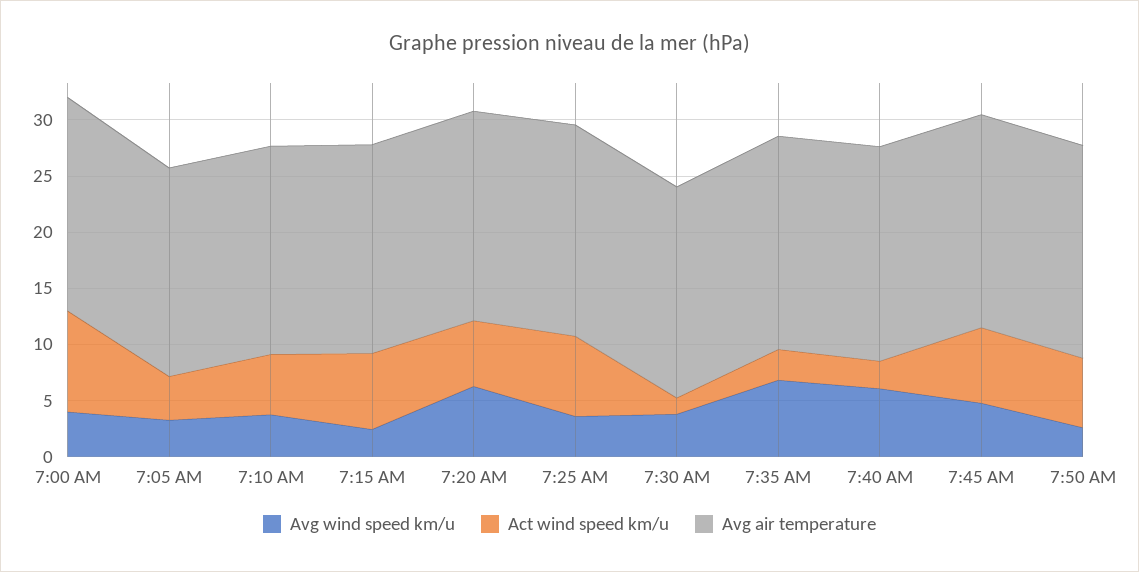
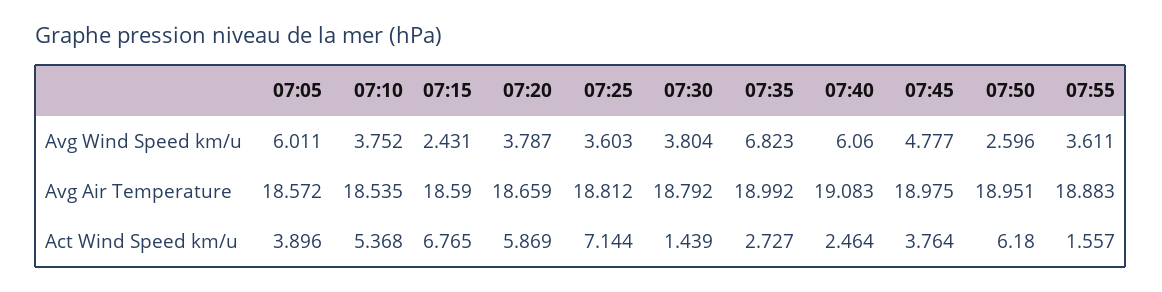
Avg wind speed km/u, 7:00 AM: 4 -> none
Act wind speed km/u, 7:00 AM: 9 -> none
Avg air temperature, 7:00 AM: 19 -> none
Avg wind speed km/u, 7:05 AM: 3 -> 6.011
Avg wind speed km/u, 7:20 AM: 6 -> 3.787
Act wind speed km/u, 7:45 AM: 7 -> 3.764
Avg wind speed km/u, 07:55: none -> 3.611
Avg air temperature, 07:55: none -> 18.883
Act wind speed km/u, 07:55: none -> 1.557

